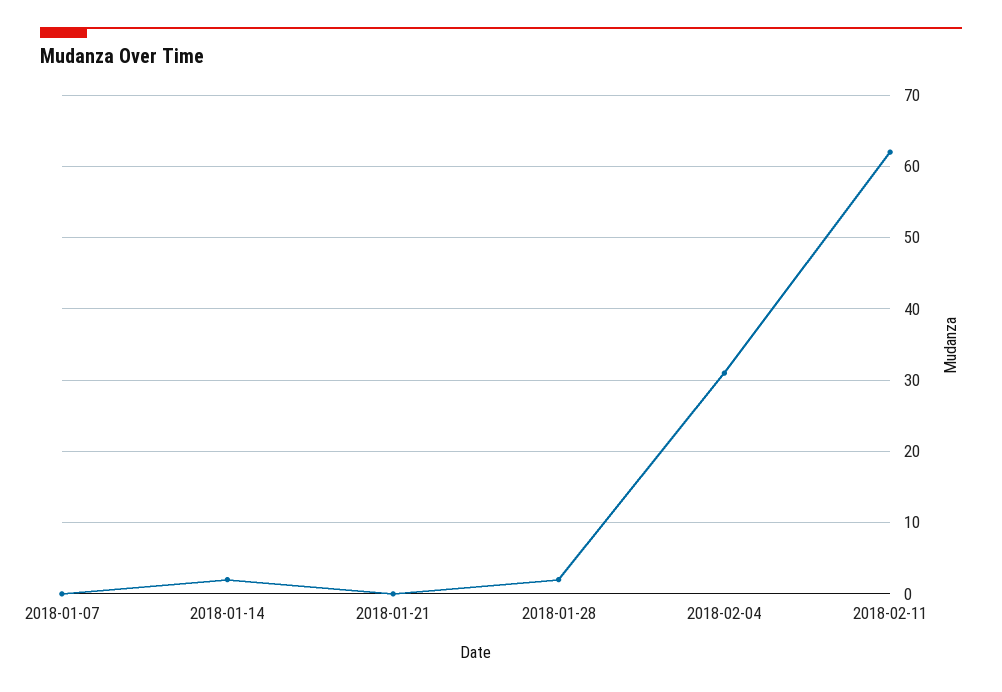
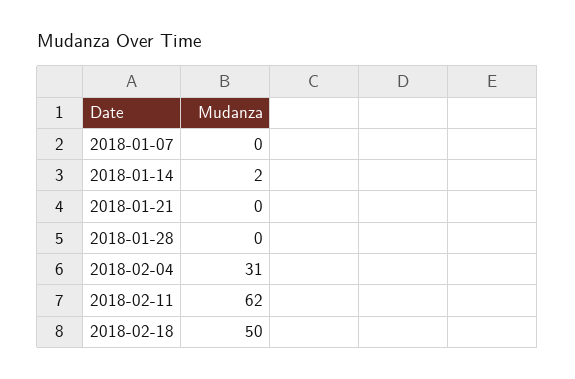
2018-01-28: 2 -> 0
2018-02-18: none -> 50

